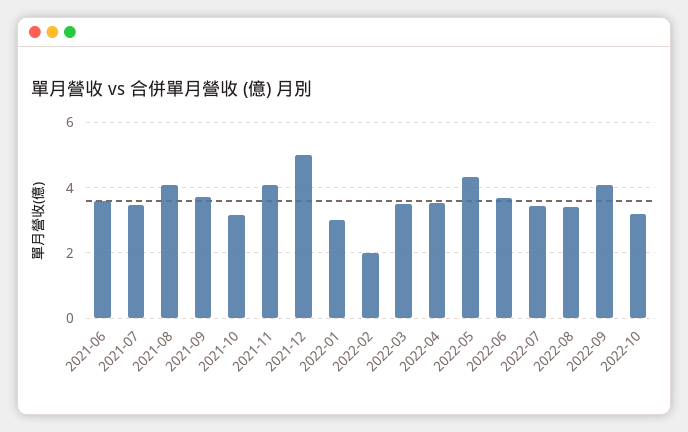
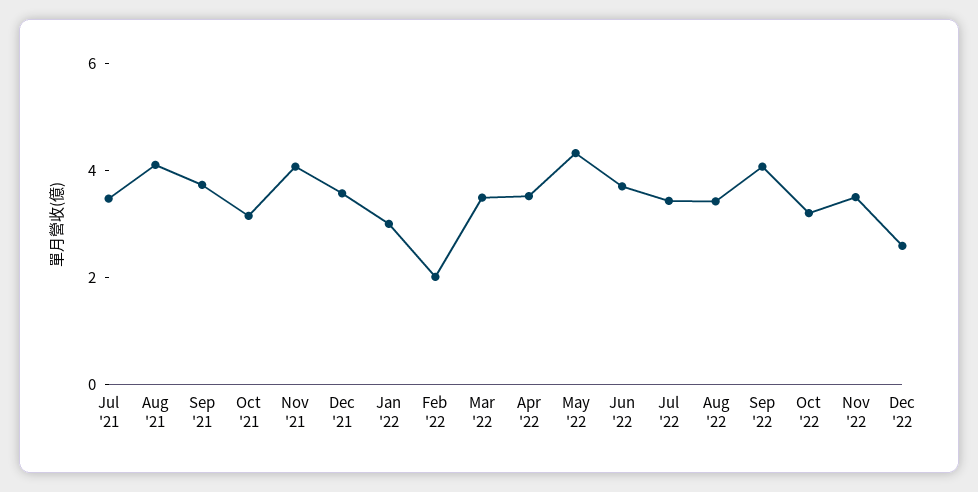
2021-06: 3.6 -> none
2021-12: 5 -> 3.5
Nov '22: none -> 3.5
Dec '22: none -> 2.5

